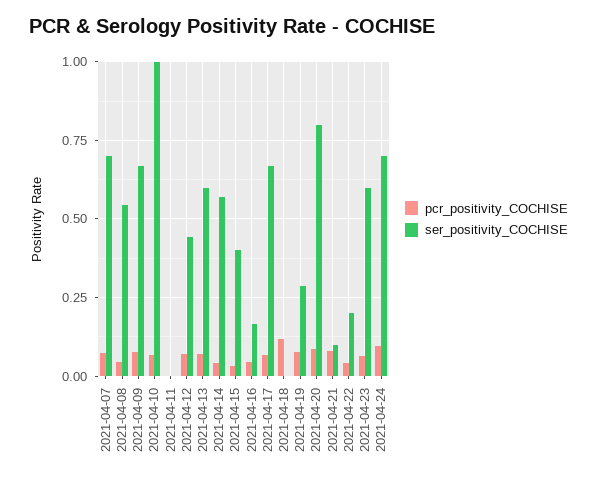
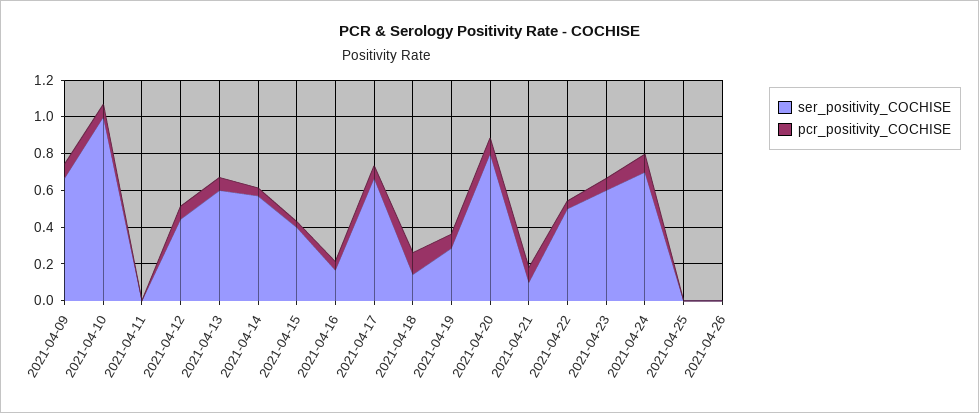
pcr_positivity_COCHISE, 2021-04-07: 0.075 -> none
ser_positivity_COCHISE, 2021-04-07: 0.7 -> none
pcr_positivity_COCHISE, 2021-04-08: 0.05 -> none
ser_positivity_COCHISE, 2021-04-08: 0.55 -> none
ser_positivity_COCHISE, 2021-04-18: 0 -> 0.15
ser_positivity_COCHISE, 2021-04-22: 0.2 -> 0.5
ser_positivity_COCHISE, 2021-04-25: none -> 0
pcr_positivity_COCHISE, 2021-04-25: none -> 0
ser_positivity_COCHISE, 2021-04-26: none -> 0
pcr_positivity_COCHISE, 2021-04-26: none -> 0

